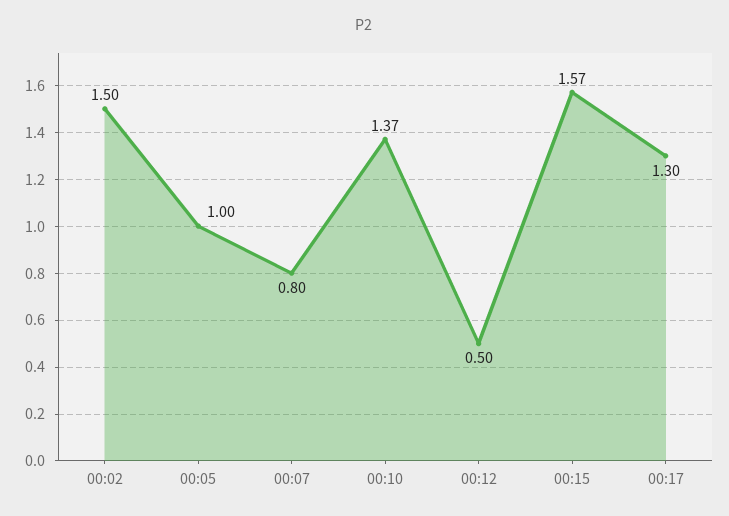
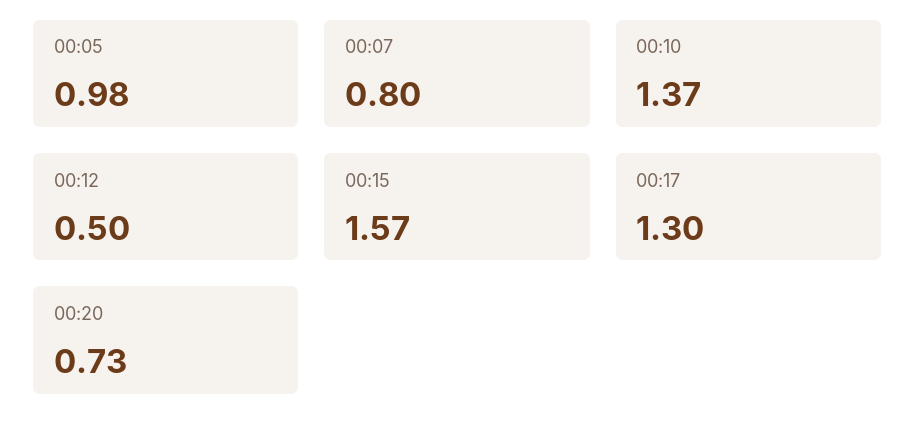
00:02: 1.5 -> none
00:05: 1 -> 0.98
00:20: none -> 0.73

